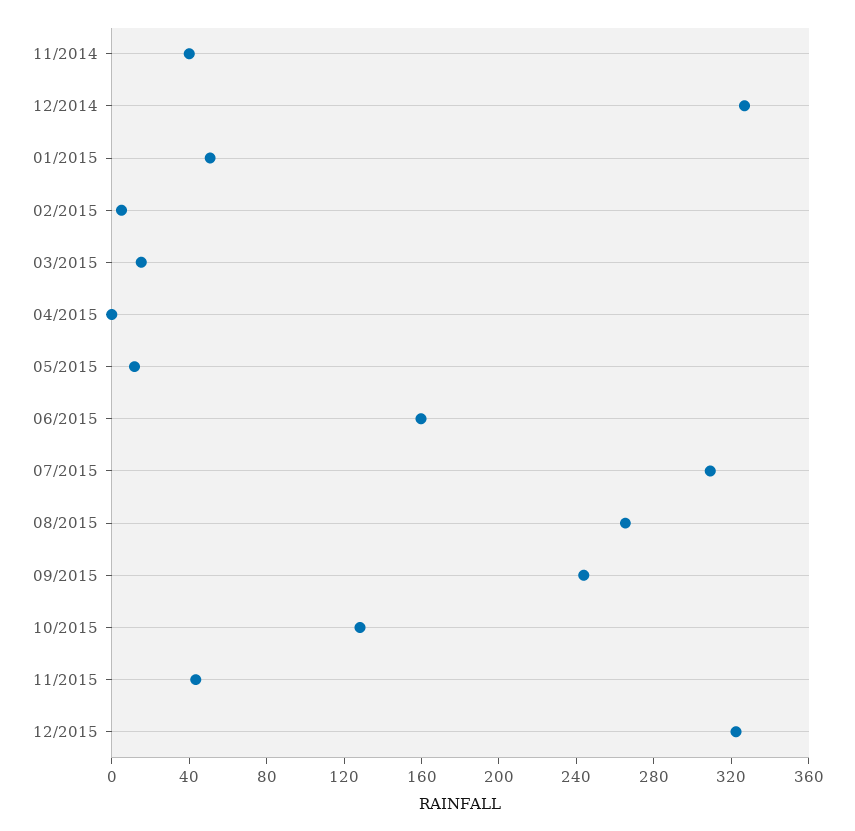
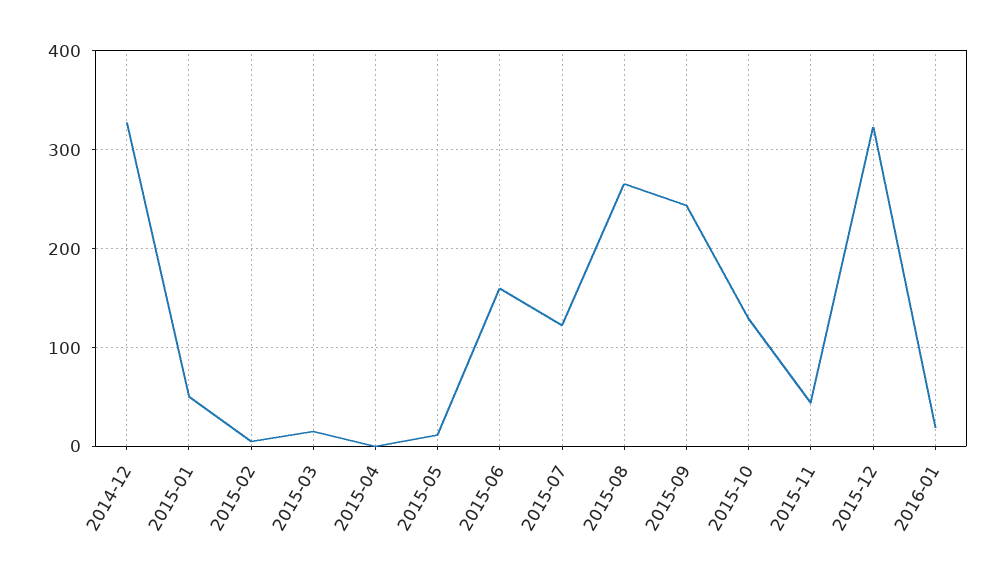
11/2014: 40 -> none
07/2015: 310 -> 120
2016-01: none -> 20

